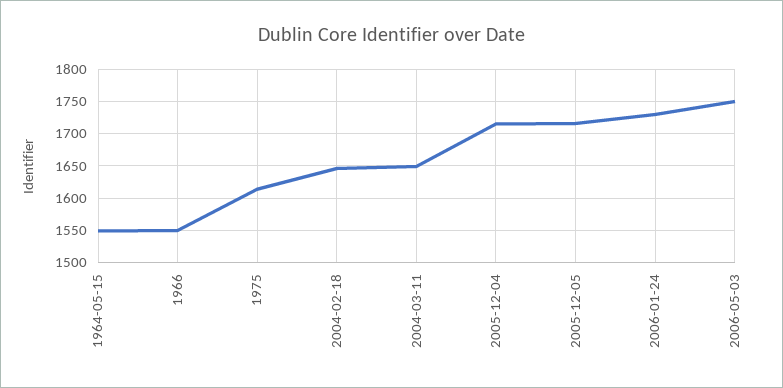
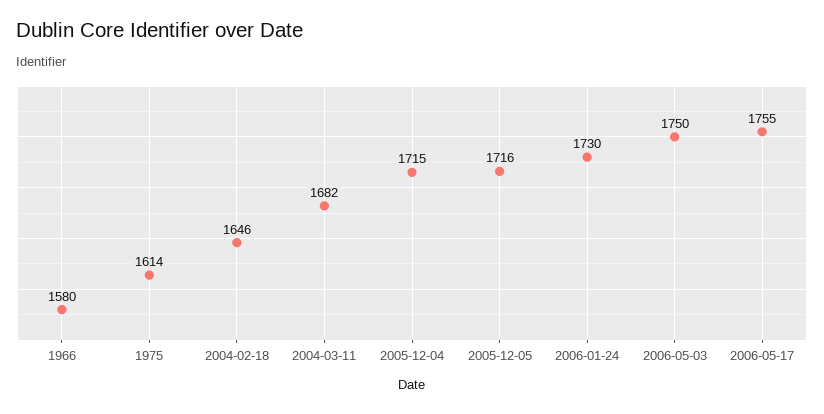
1964-05-15: 1550 -> none
1966: 1550 -> 1580
2004-03-11: 1650 -> 1682
2006-05-17: none -> 1755

